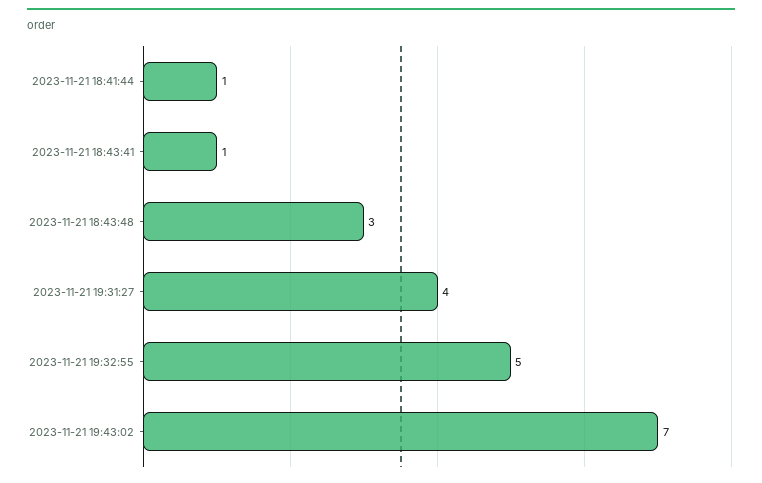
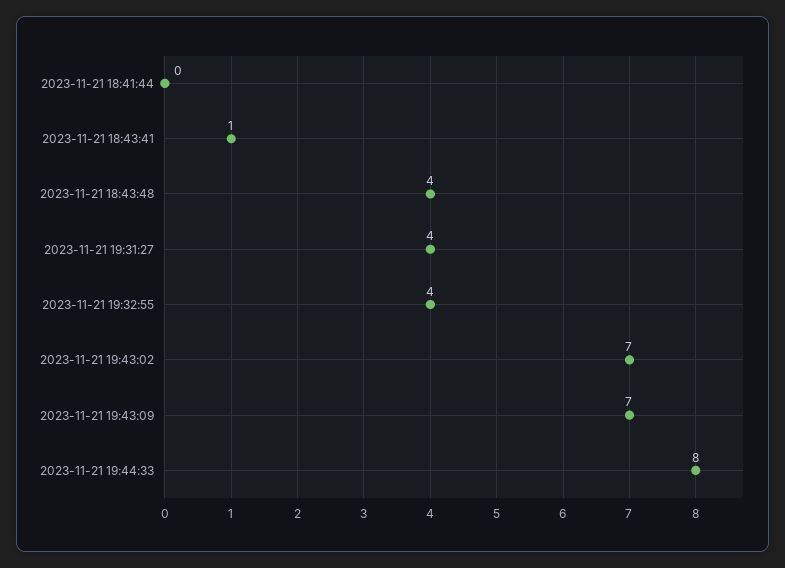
2023-11-21 18:41:44: 1 -> 0
2023-11-21 18:43:48: 3 -> 4
2023-11-21 19:32:55: 5 -> 4
2023-11-21 19:43:09: none -> 7
2023-11-21 19:44:33: none -> 8

